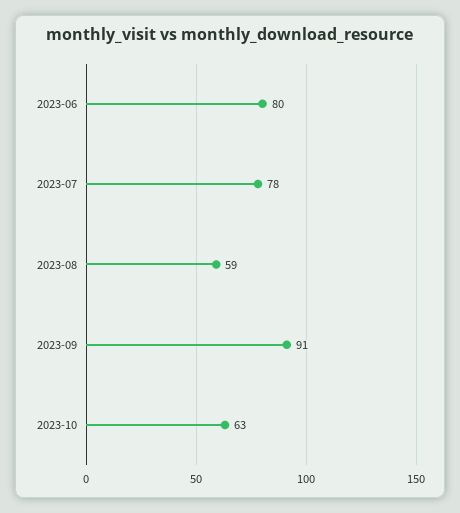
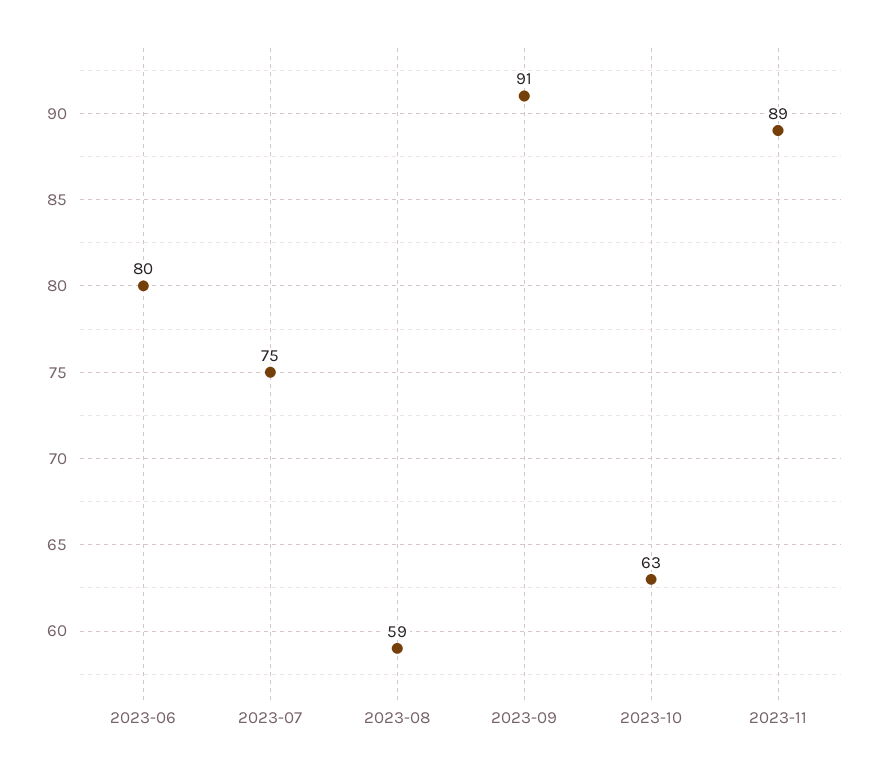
2023-07: 78 -> 75
2023-11: none -> 89

